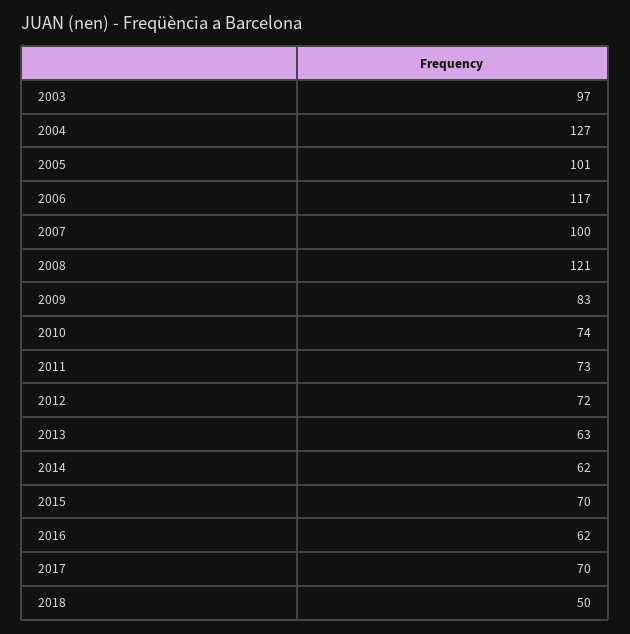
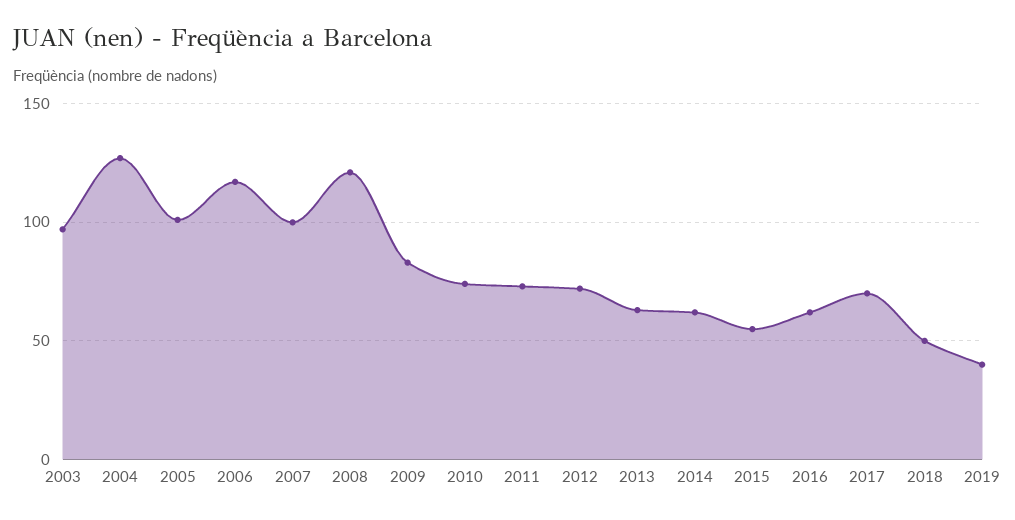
2015: 70 -> 55
2019: none -> 40

